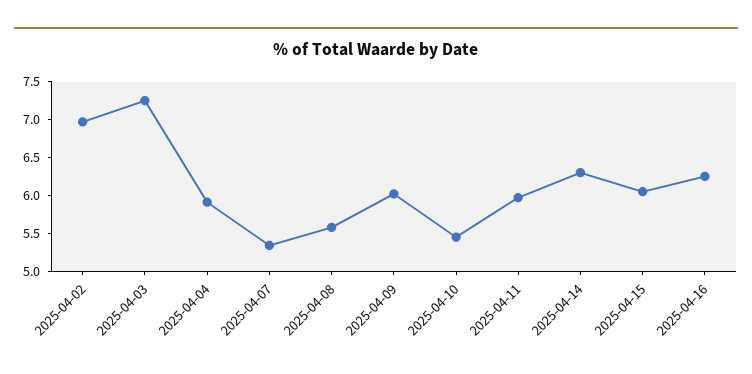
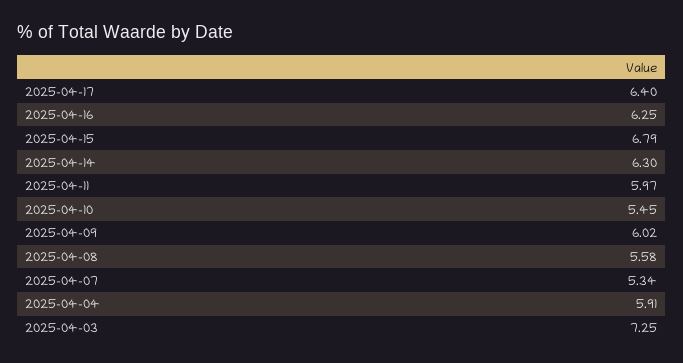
2025-04-02: 7 -> none
2025-04-15: 6 -> 6.79
2025-04-17: none -> 6.4

